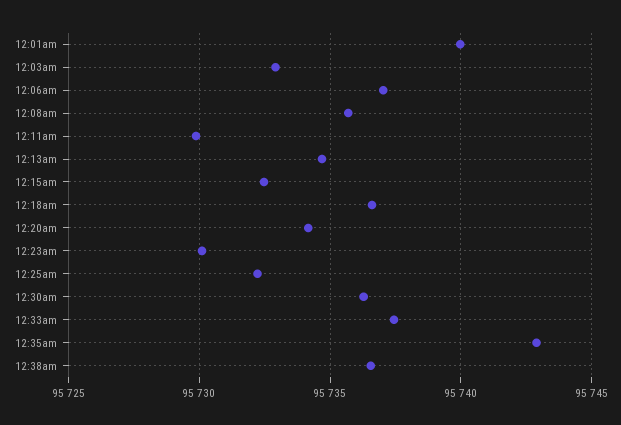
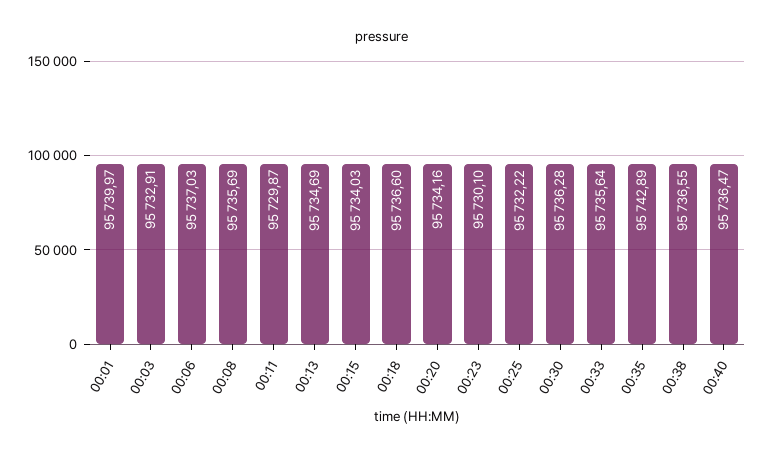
12:15am: 95732.5 -> 95734.03
12:33am: 95737.5 -> 95735.64
00:40: none -> 95736.47

